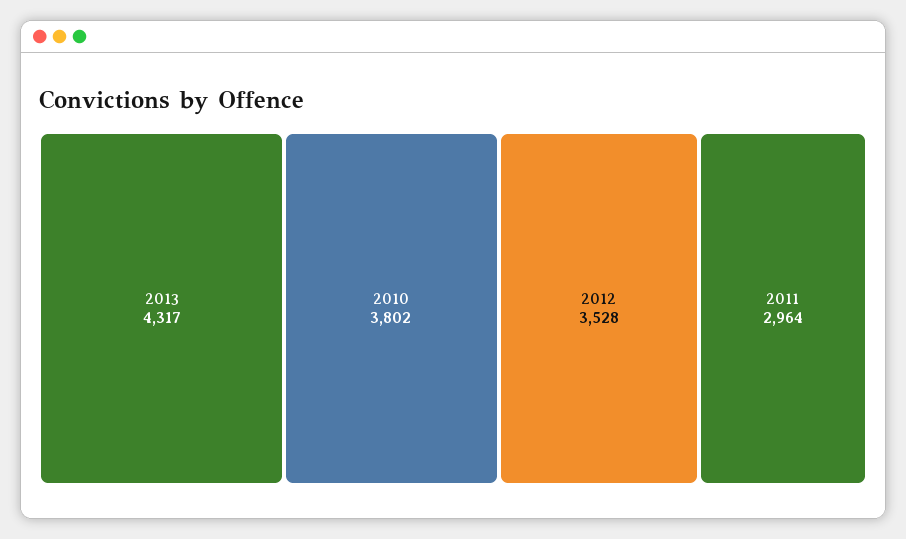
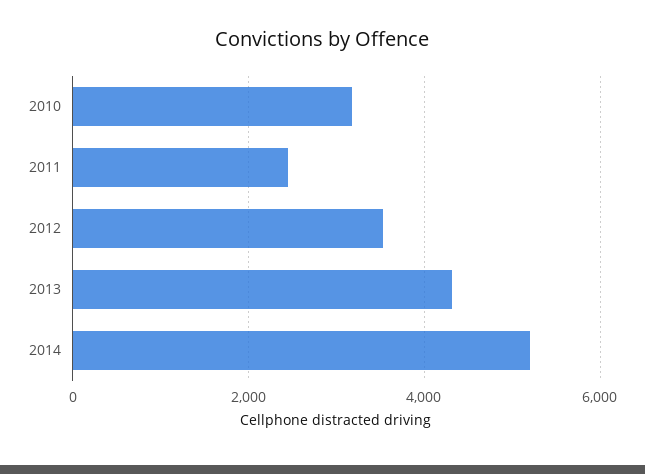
2010: 3802 -> 3200
2011: 2964 -> 2400
2014: none -> 5200

